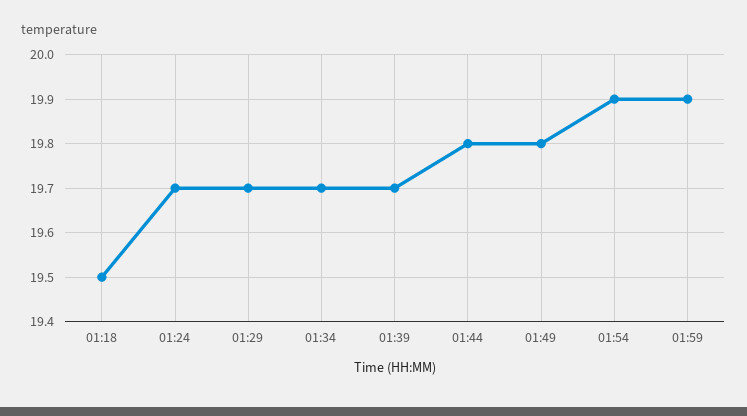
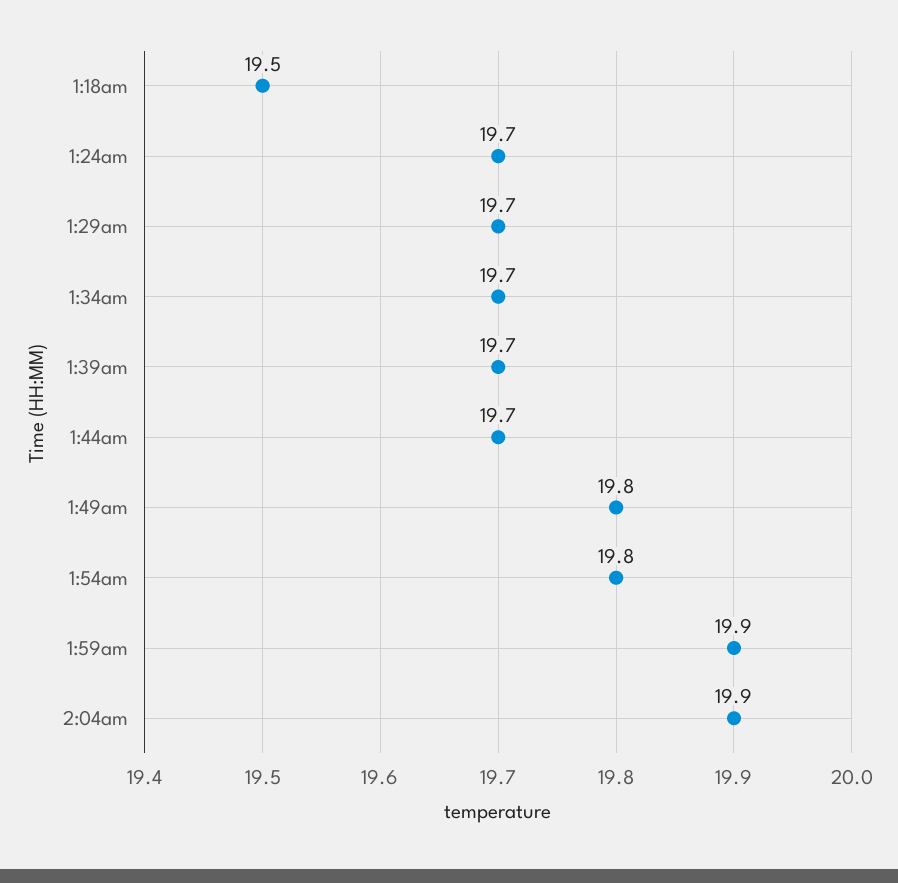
01:44: 19.8 -> 19.7
01:54: 19.9 -> 19.8
2:04am: none -> 19.9

